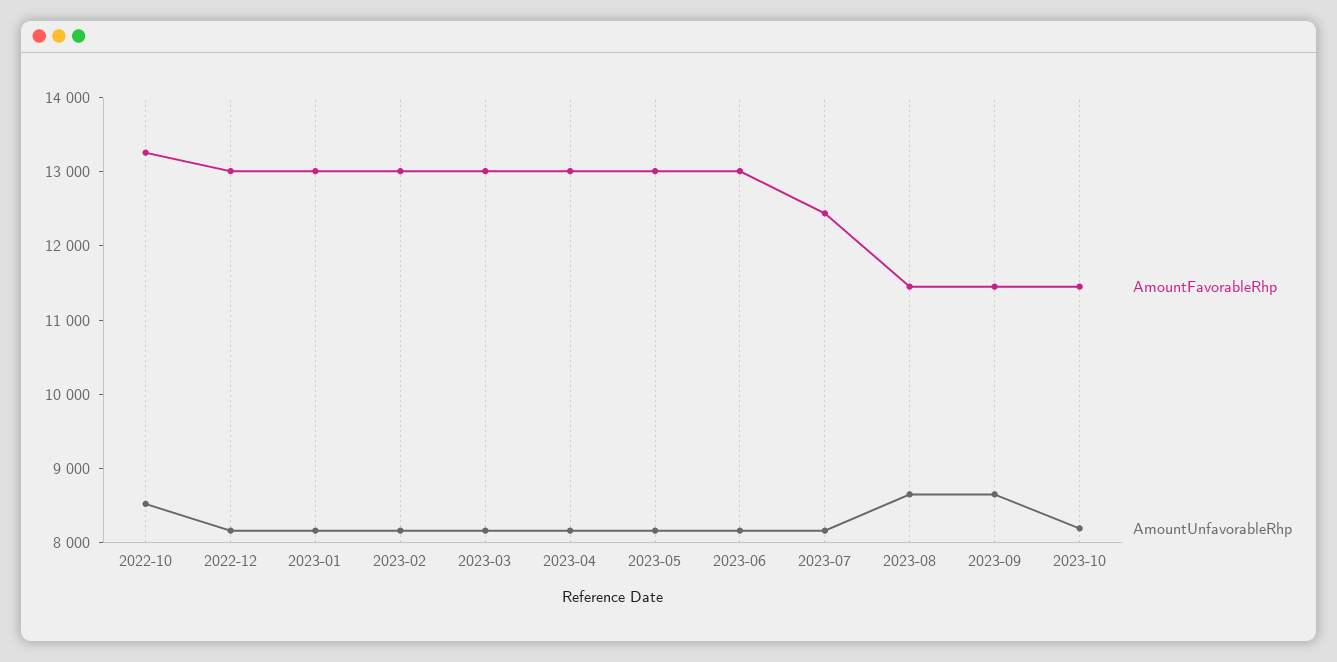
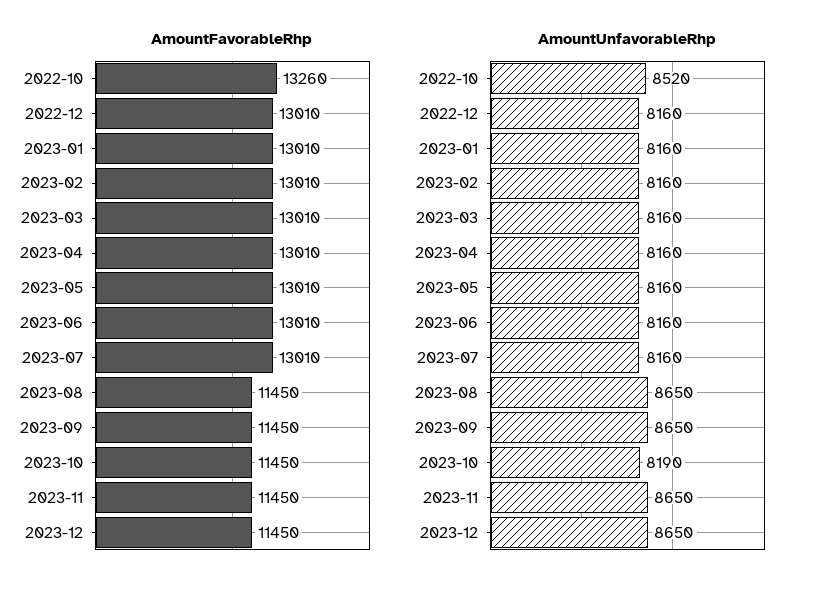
AmountFavorableRhp, 2023-07: 12400 -> 13010
AmountFavorableRhp, 2023-11: none -> 11450
AmountFavorableRhp, 2023-12: none -> 11450
AmountUnfavorableRhp, 2023-11: none -> 8650
AmountUnfavorableRhp, 2023-12: none -> 8650

